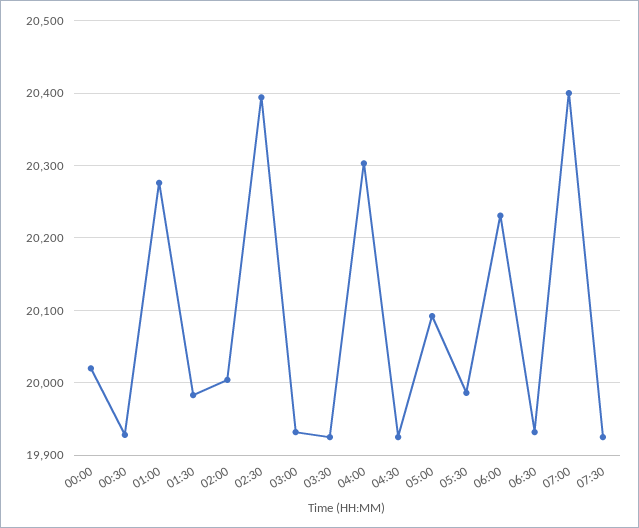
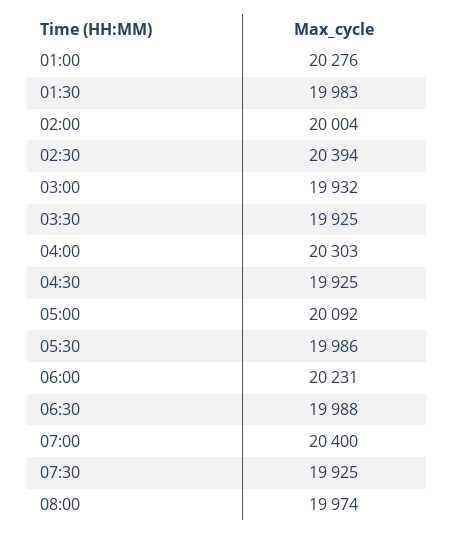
00:00: 20020 -> none
00:30: 19930 -> none
06:30: 19930 -> 19988
08:00: none -> 19974

